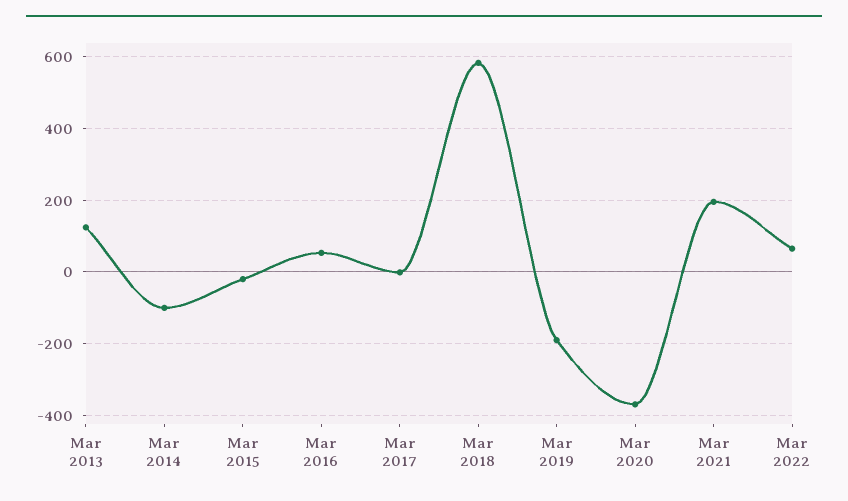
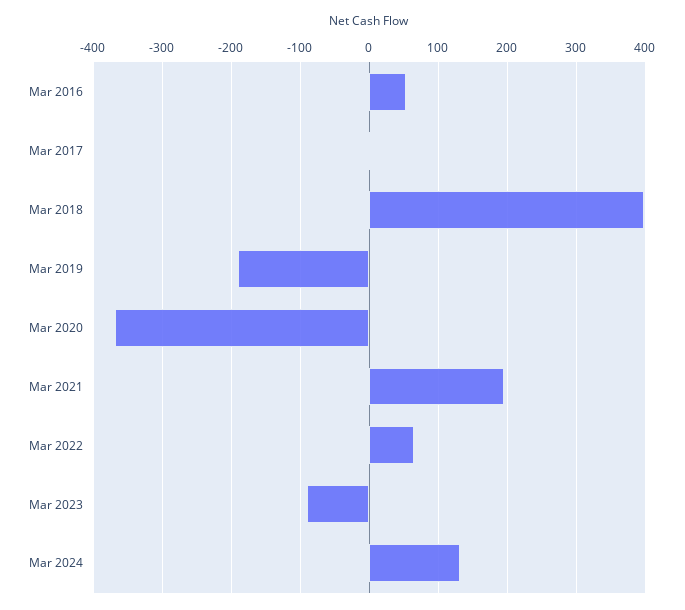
Mar 2013: 120 -> none
Mar 2014: -100 -> none
Mar 2015: -20 -> none
Mar 2018: 580 -> 400
Mar 2023: none -> -90
Mar 2024: none -> 130

